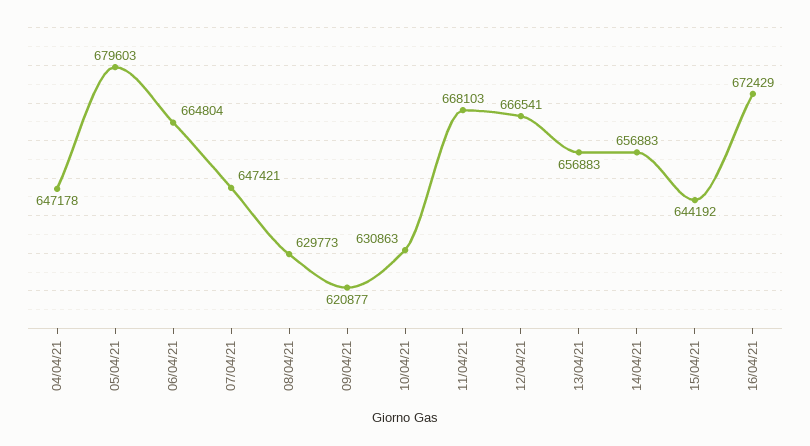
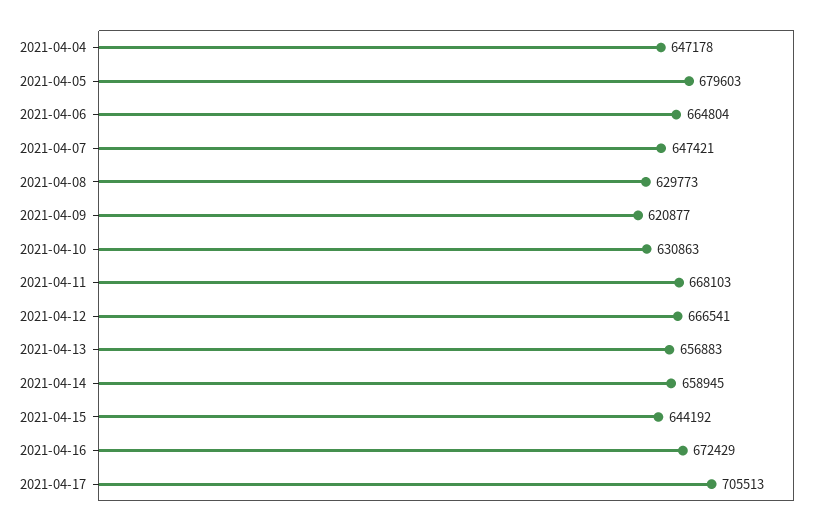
14/04/21: 656883 -> 658945
2021-04-17: none -> 705513

